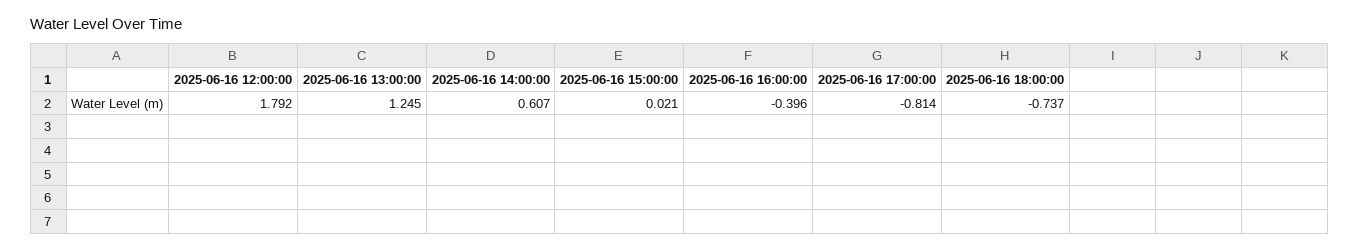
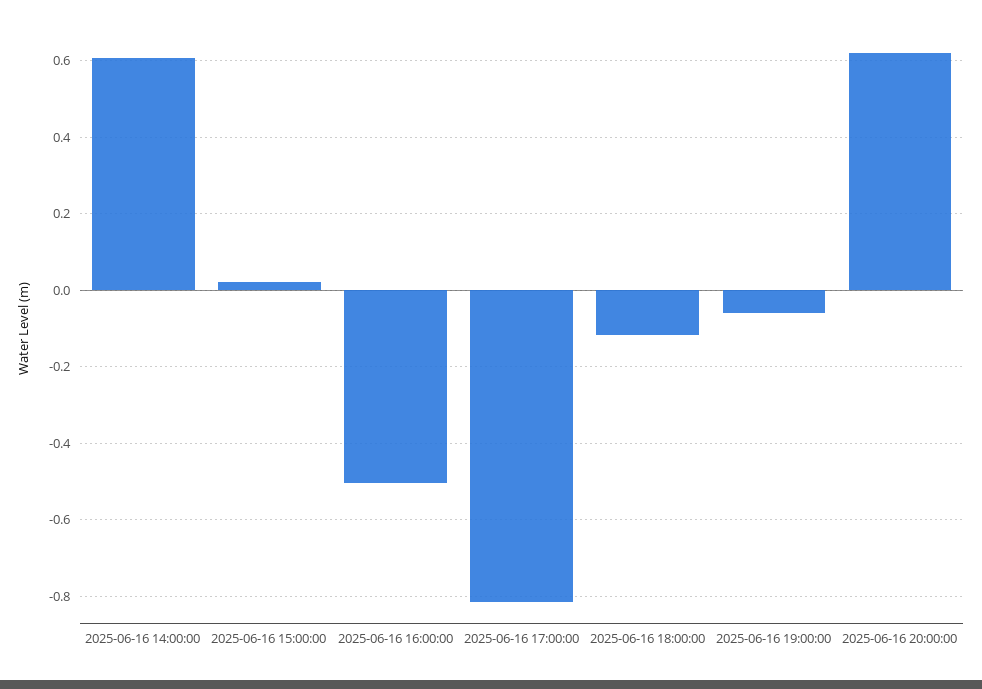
2025-06-16 12:00:00: 1.792 -> none
2025-06-16 13:00:00: 1.245 -> none
2025-06-16 16:00:00: -0.396 -> -0.5
2025-06-16 18:00:00: -0.737 -> -0.12
2025-06-16 19:00:00: none -> -0.06
2025-06-16 20:00:00: none -> 0.62

